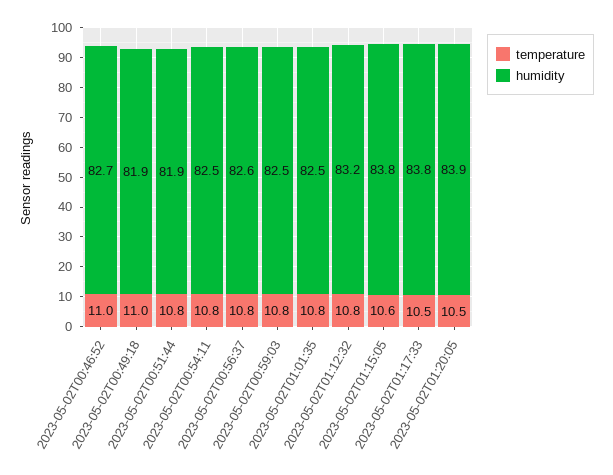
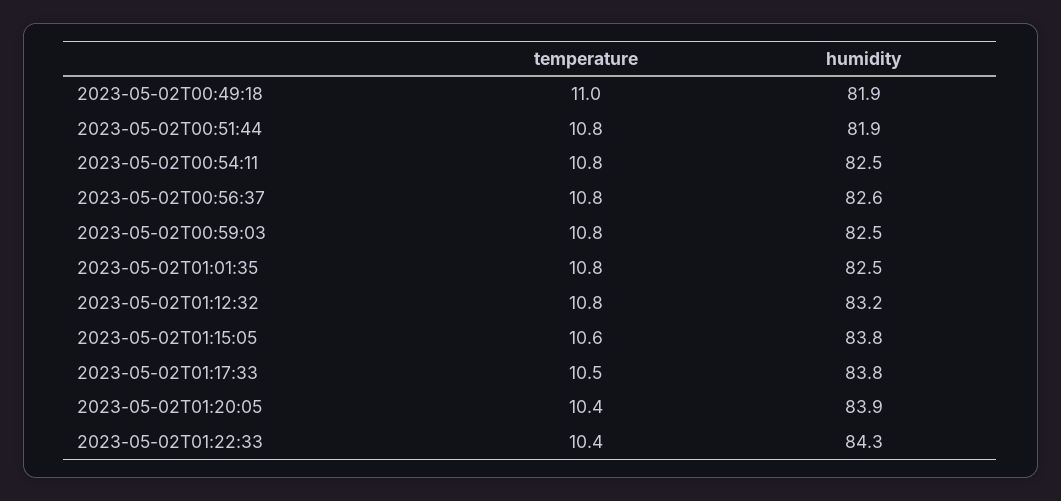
temperature, 2023-05-02T00:46:52: 11 -> none
humidity, 2023-05-02T00:46:52: 82.7 -> none
temperature, 2023-05-02T01:20:05: 10.5 -> 10.4
temperature, 2023-05-02T01:22:33: none -> 10.4
humidity, 2023-05-02T01:22:33: none -> 84.3

